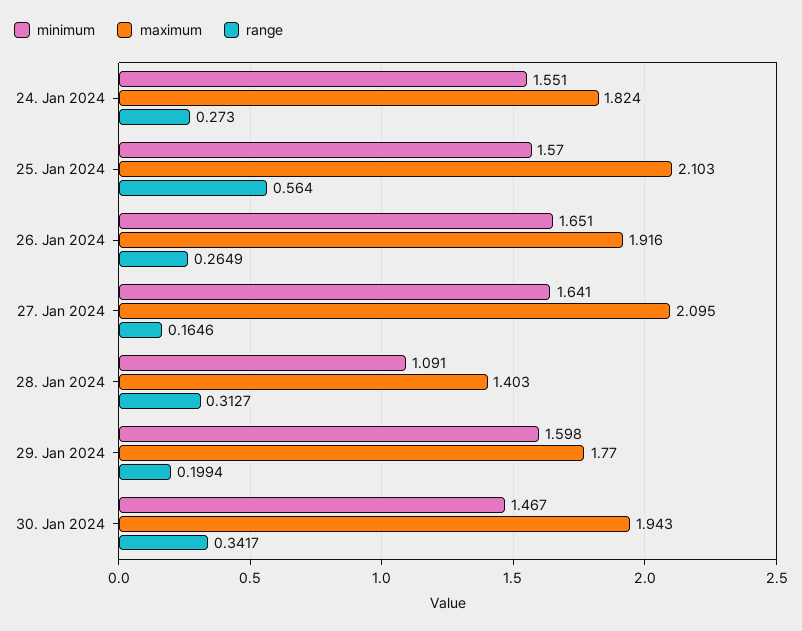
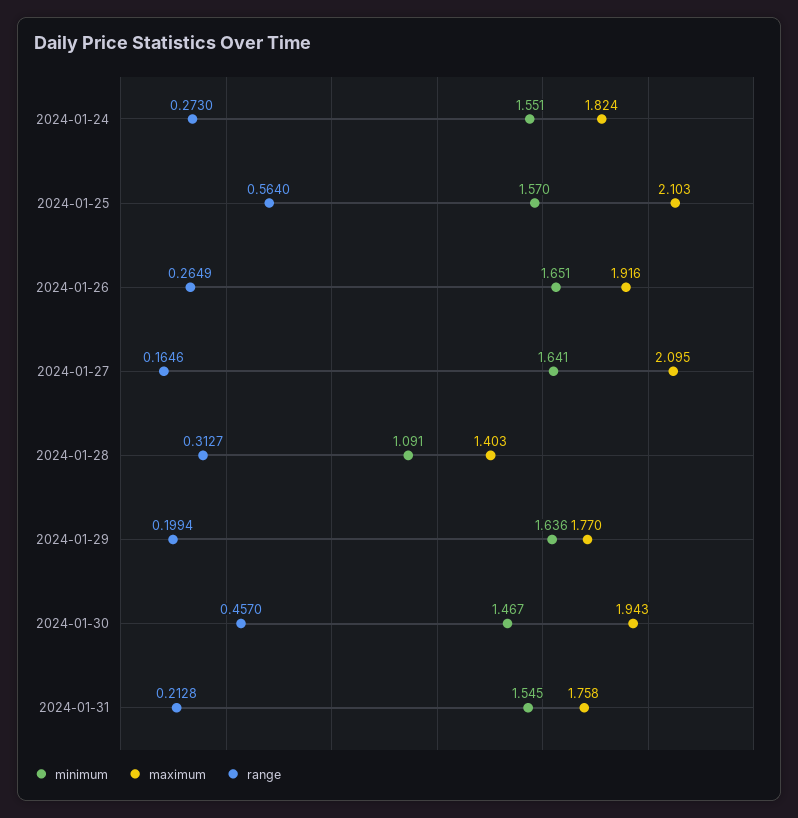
minimum, 29. Jan 2024: 1.598 -> 1.636
range, 30. Jan 2024: 0.3417 -> 0.457
minimum, 2024-01-31: none -> 1.545
maximum, 2024-01-31: none -> 1.758
range, 2024-01-31: none -> 0.2128

